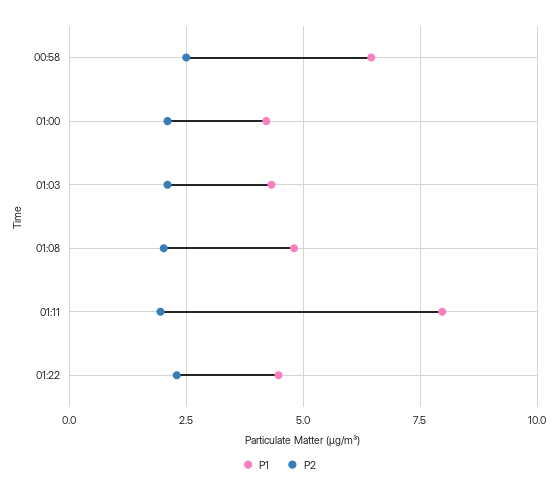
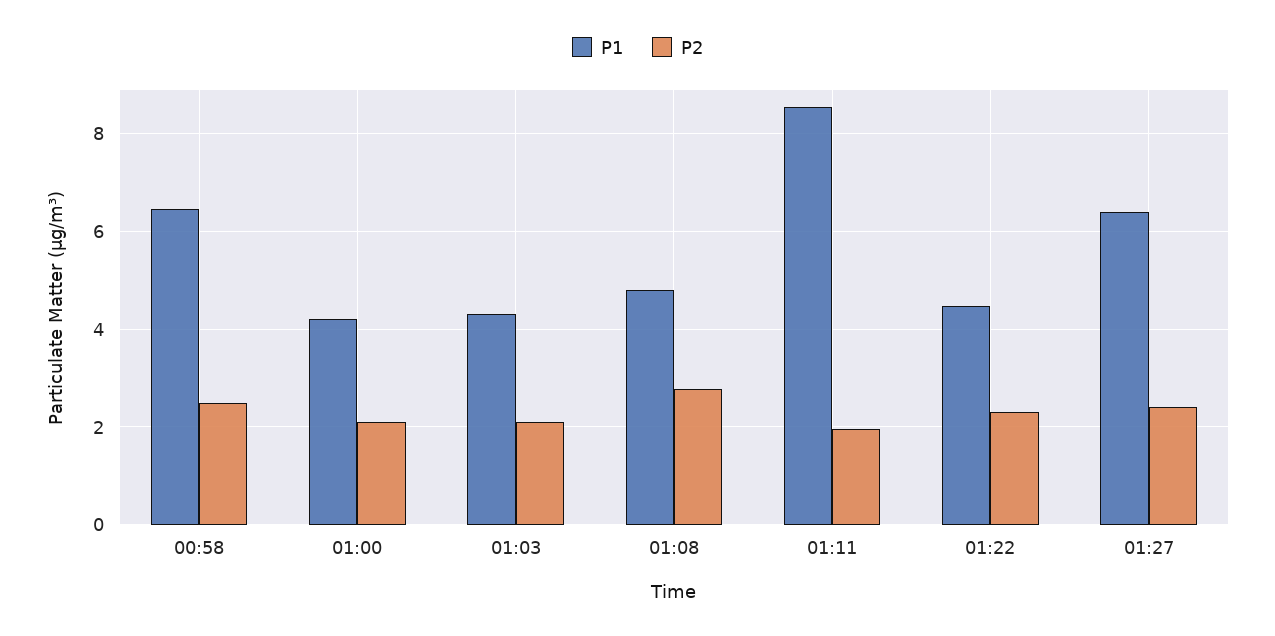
P2, 01:08: 2 -> 2.8
P1, 01:11: 8 -> 8.6
P1, 01:27: none -> 6.4
P2, 01:27: none -> 2.4

